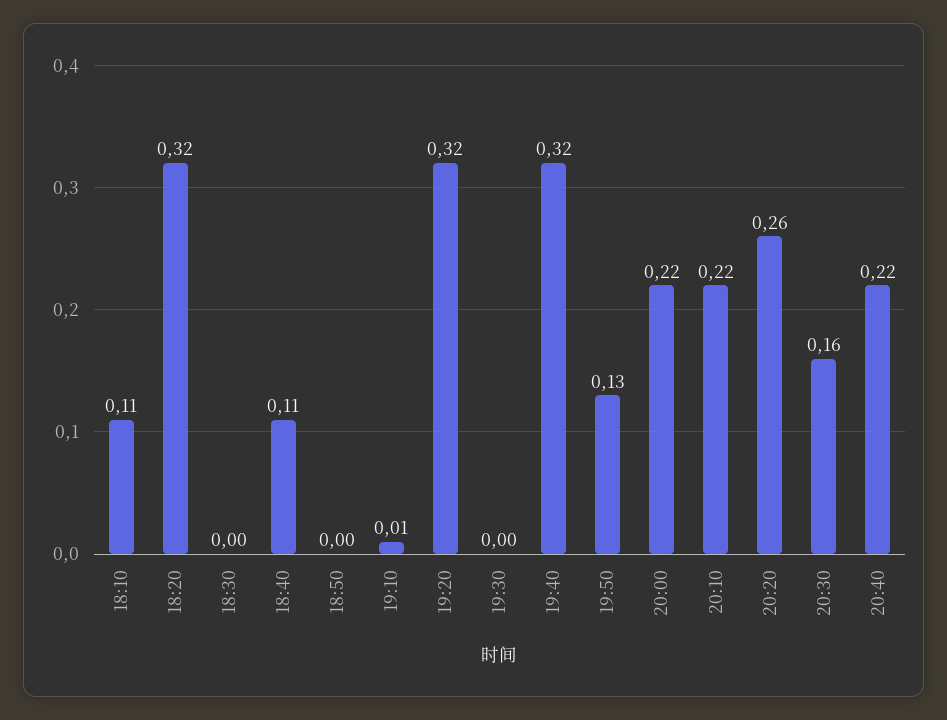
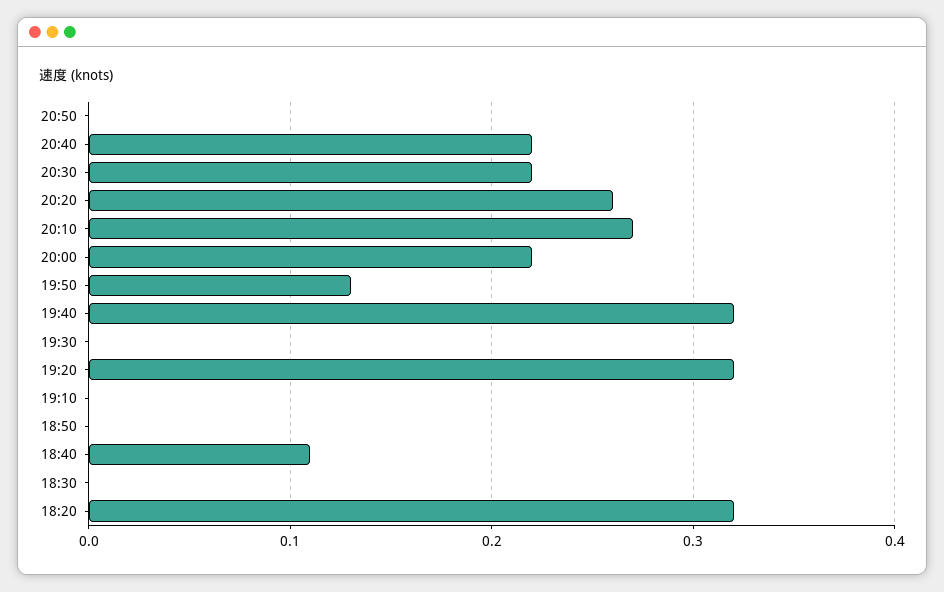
18:10: 0.11 -> none
19:10: 0.01 -> 0
20:10: 0.22 -> 0.27
20:30: 0.16 -> 0.22
20:50: none -> 0

